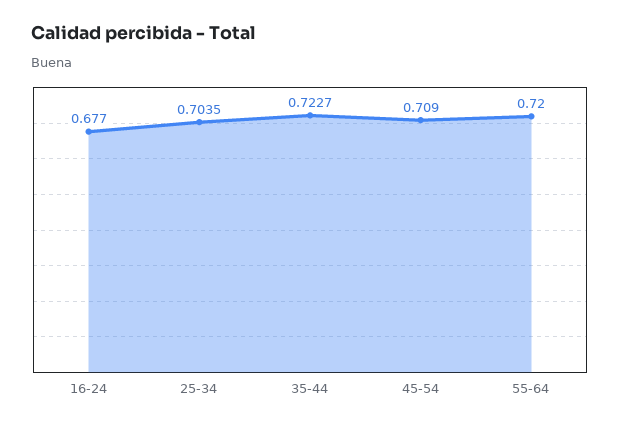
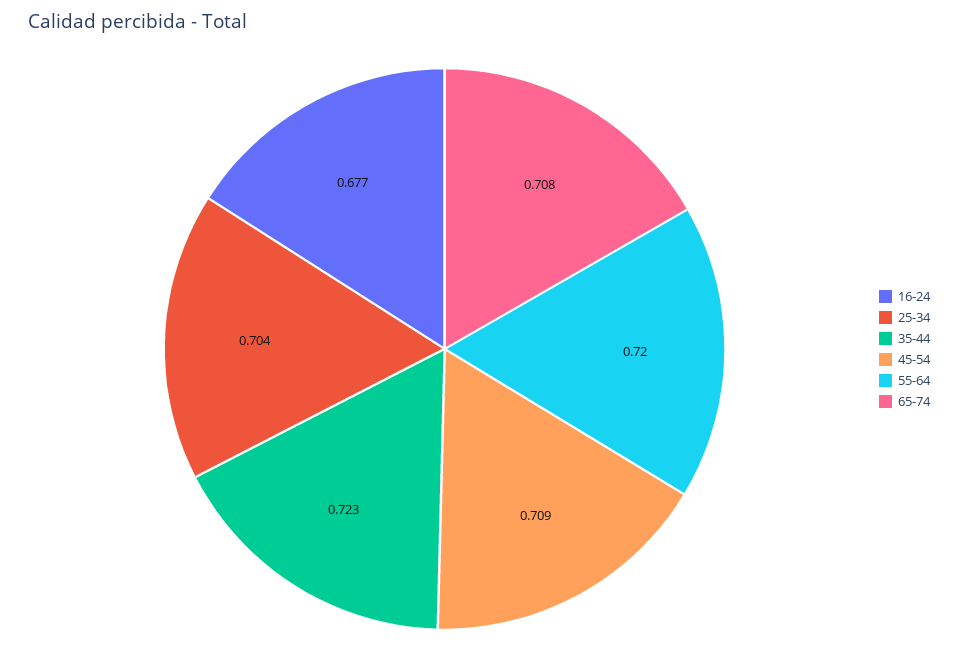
65-74: none -> 0.708

